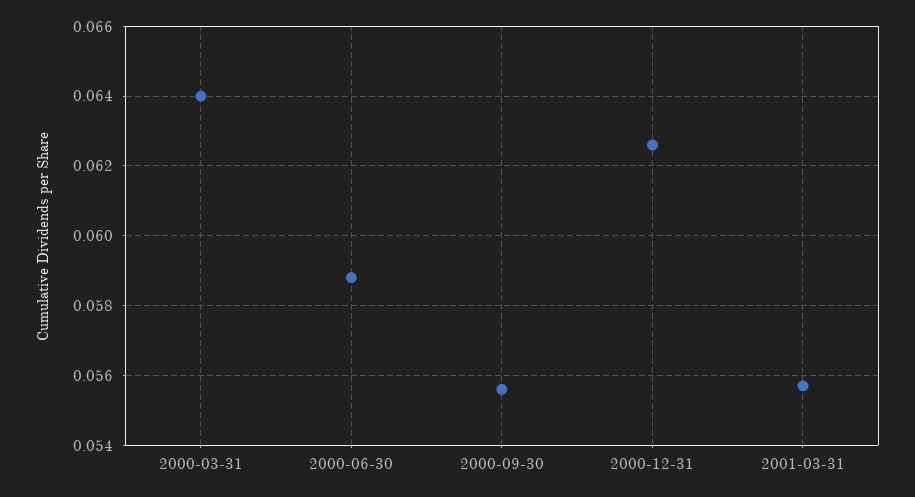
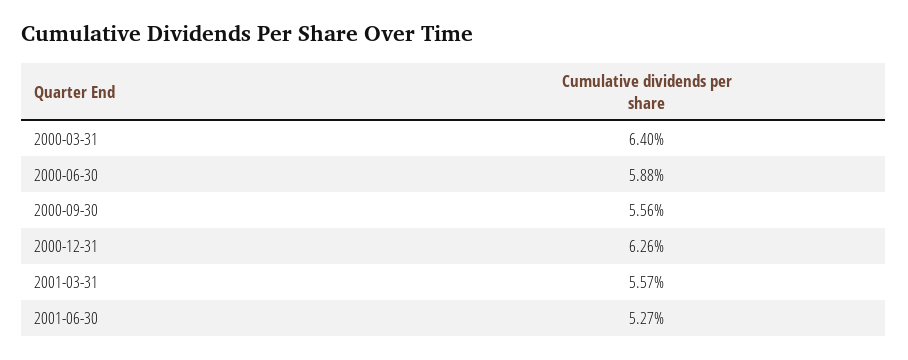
2001-06-30: none -> 0.0527

